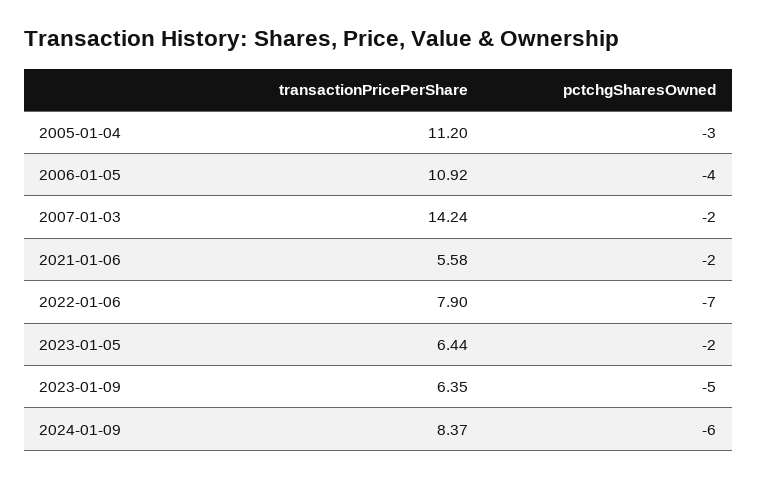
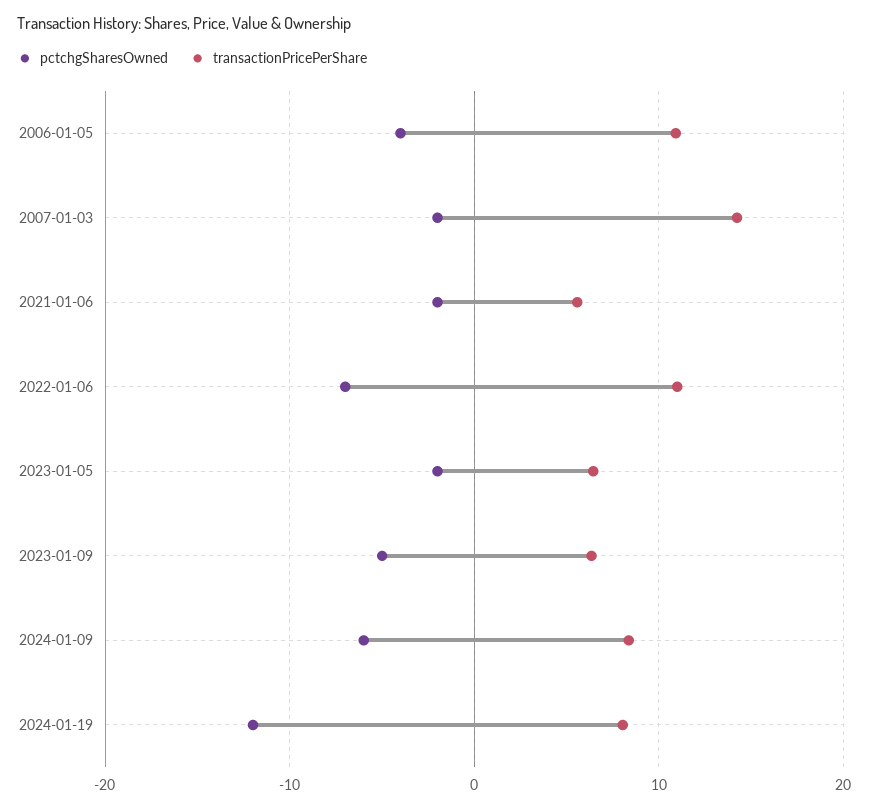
transactionPricePerShare, 2005-01-04: 11.2 -> none
pctchgSharesOwned, 2005-01-04: -3 -> none
transactionPricePerShare, 2022-01-06: 7.9 -> 11
pctchgSharesOwned, 2024-01-19: none -> -12
transactionPricePerShare, 2024-01-19: none -> 8

